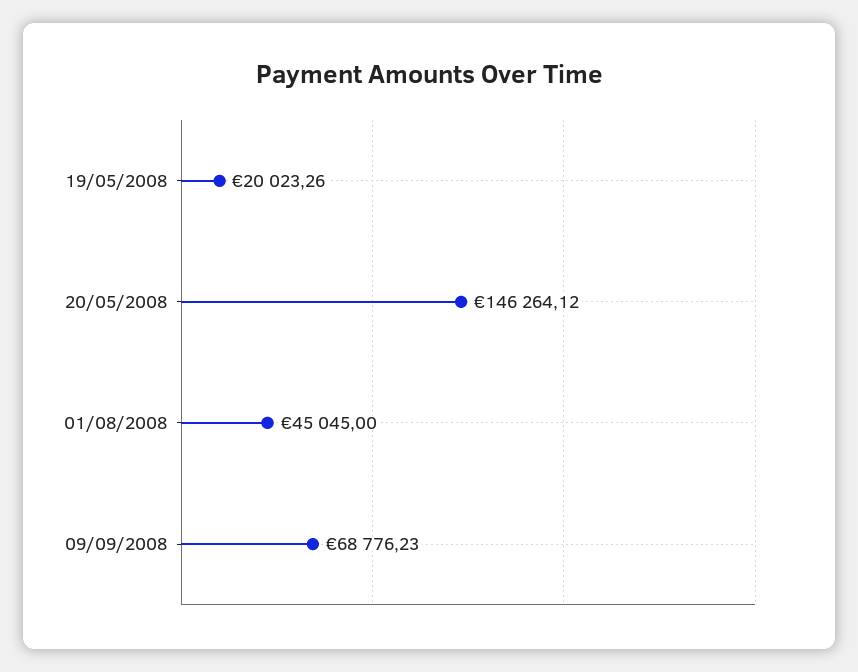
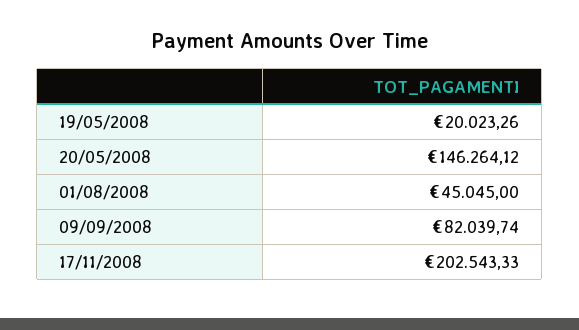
09/09/2008: 68776.23 -> 82039.74
17/11/2008: none -> 202543.33

